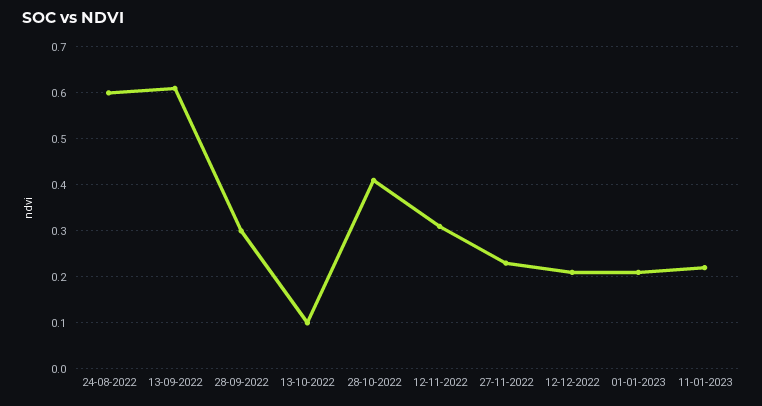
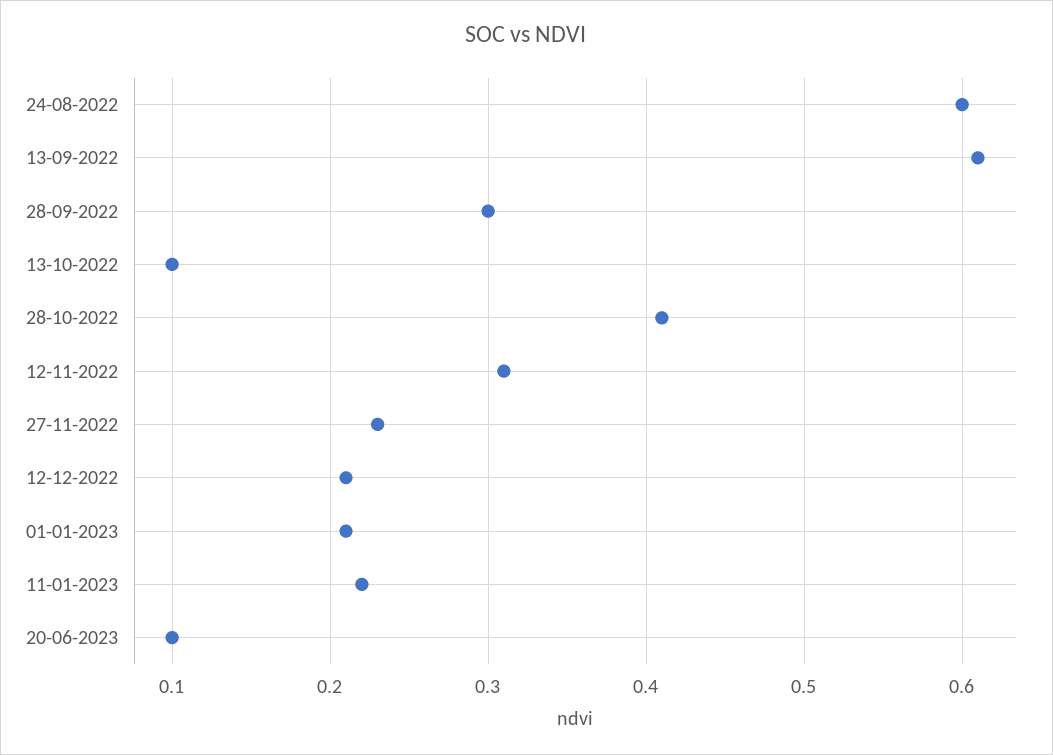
20-06-2023: none -> 0.1

